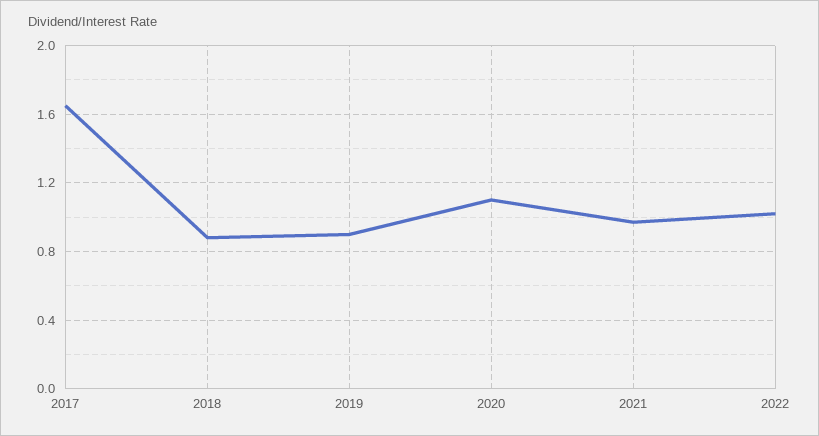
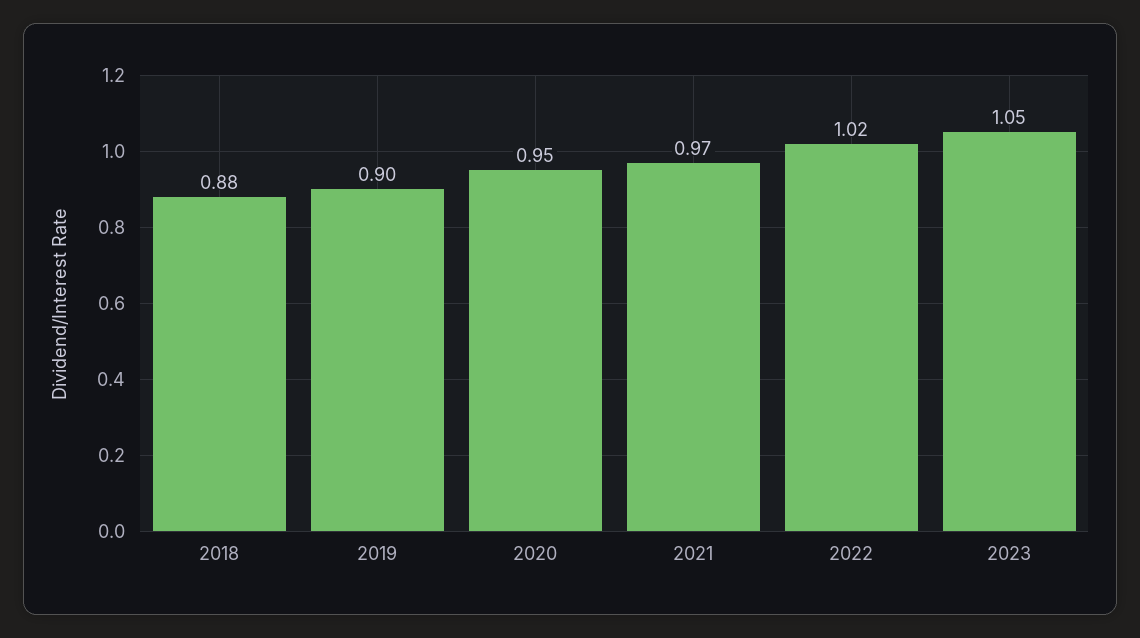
2017: 1.65 -> none
2020: 1.1 -> 0.95
2023: none -> 1.05

